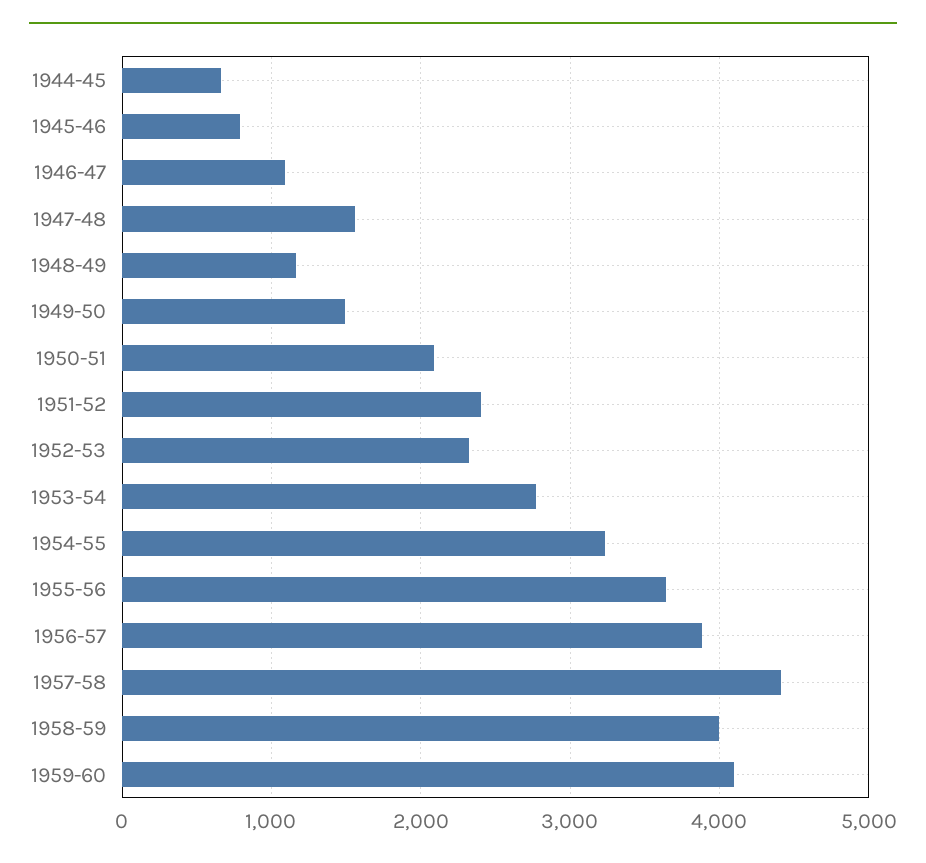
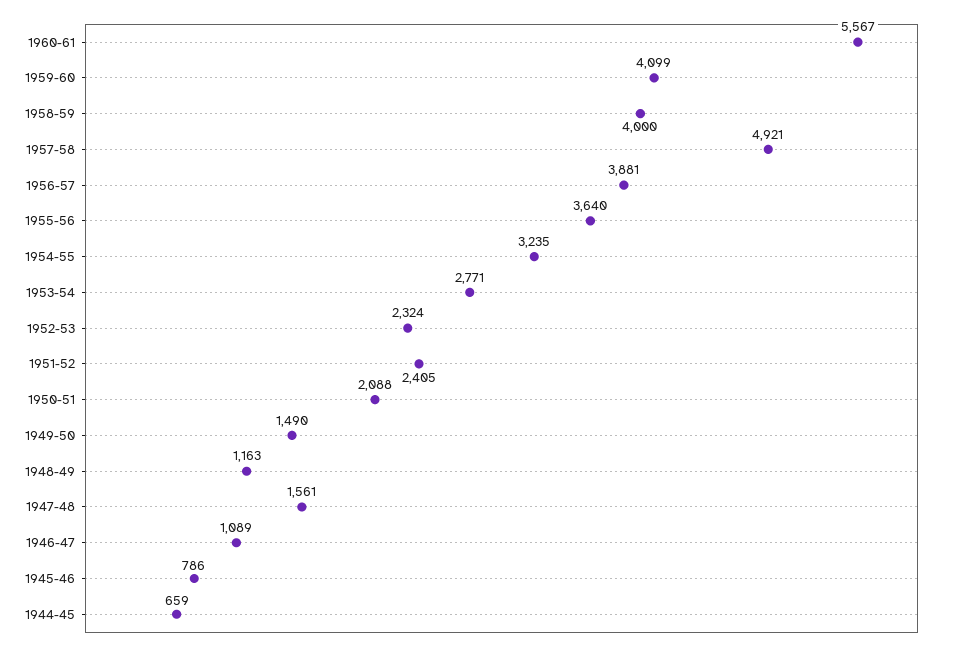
1957-58: 4400 -> 4921
1960-61: none -> 5567

